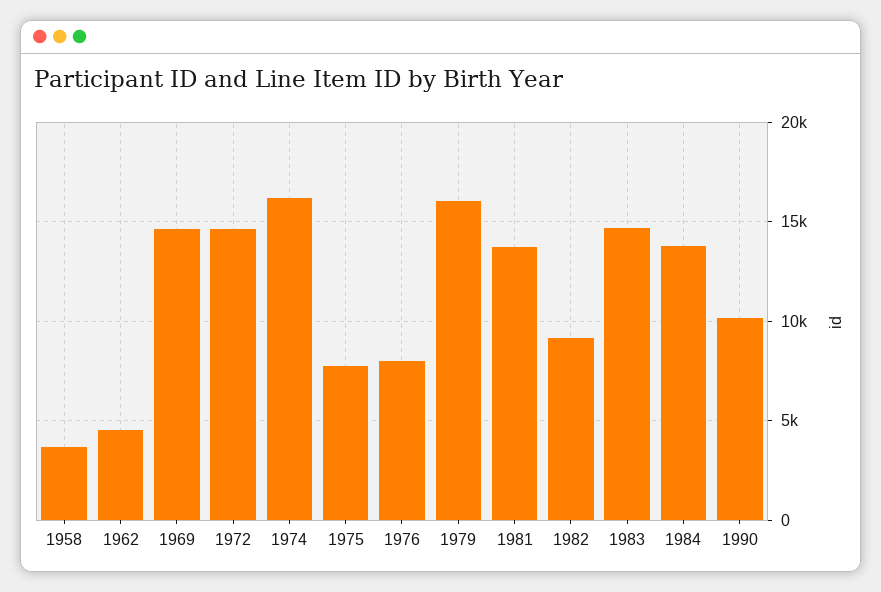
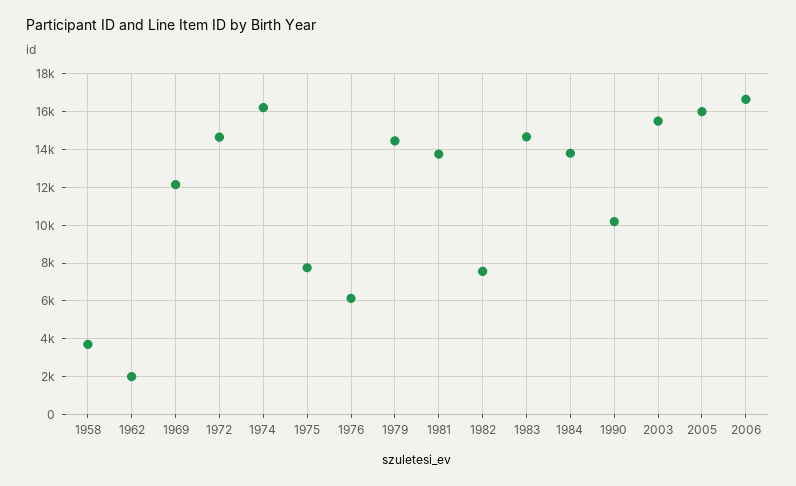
1962: 4500 -> 2000
1969: 14500 -> 12000
1976: 8000 -> 6000
1979: 16000 -> 14500
1982: 9000 -> 7500
2003: none -> 15500
2005: none -> 16000
2006: none -> 16500

